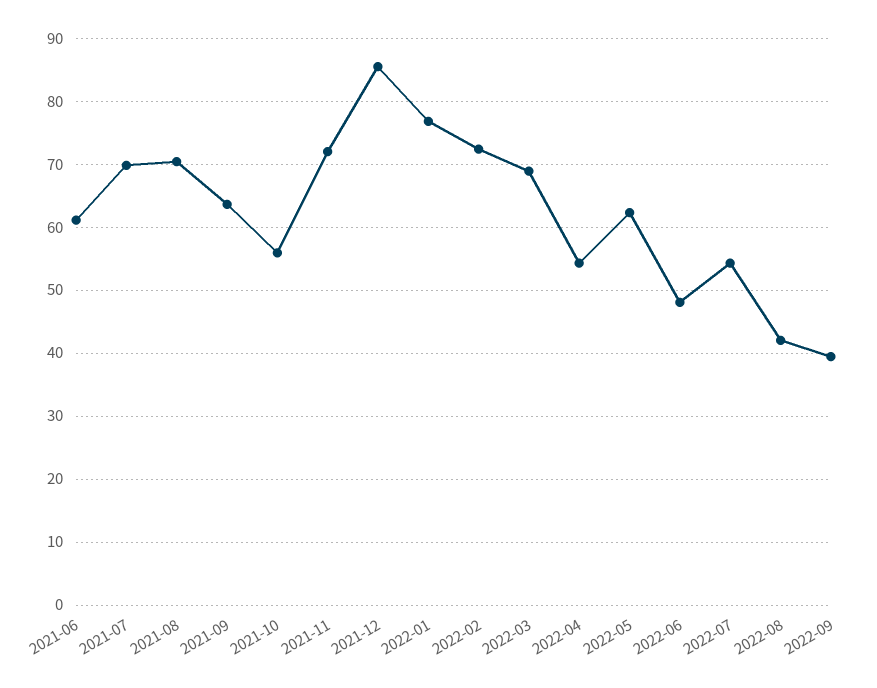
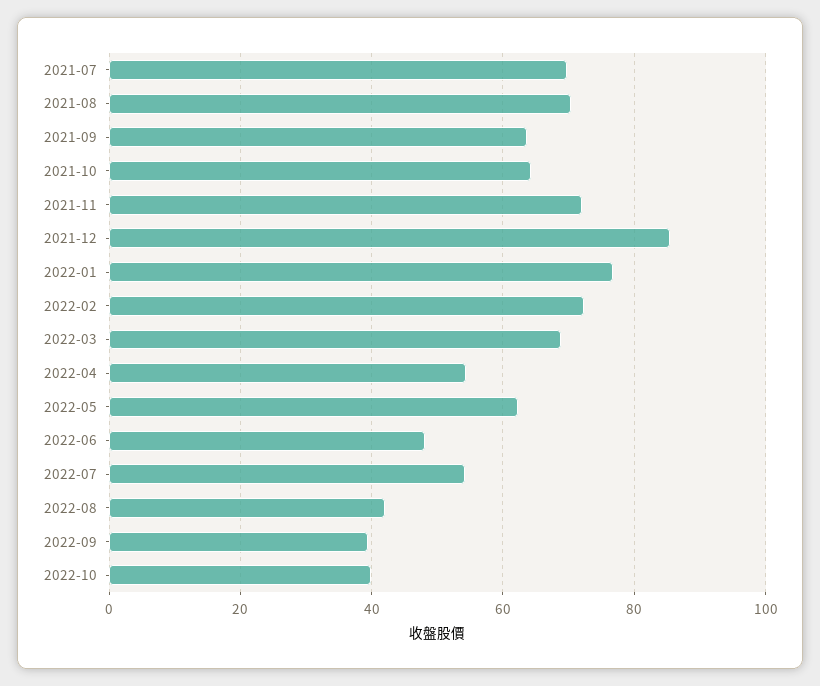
2021-06: 61 -> none
2021-10: 56 -> 64
2022-10: none -> 40

